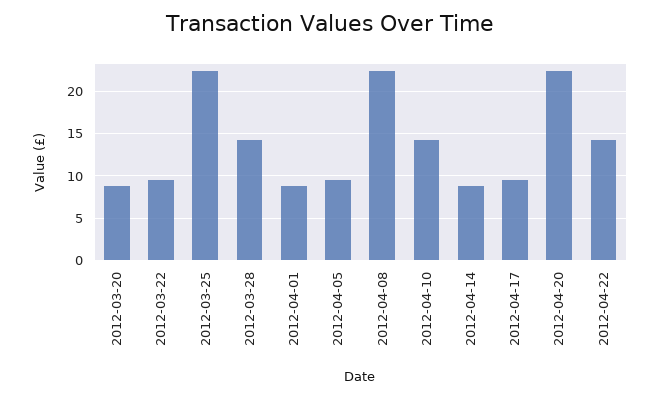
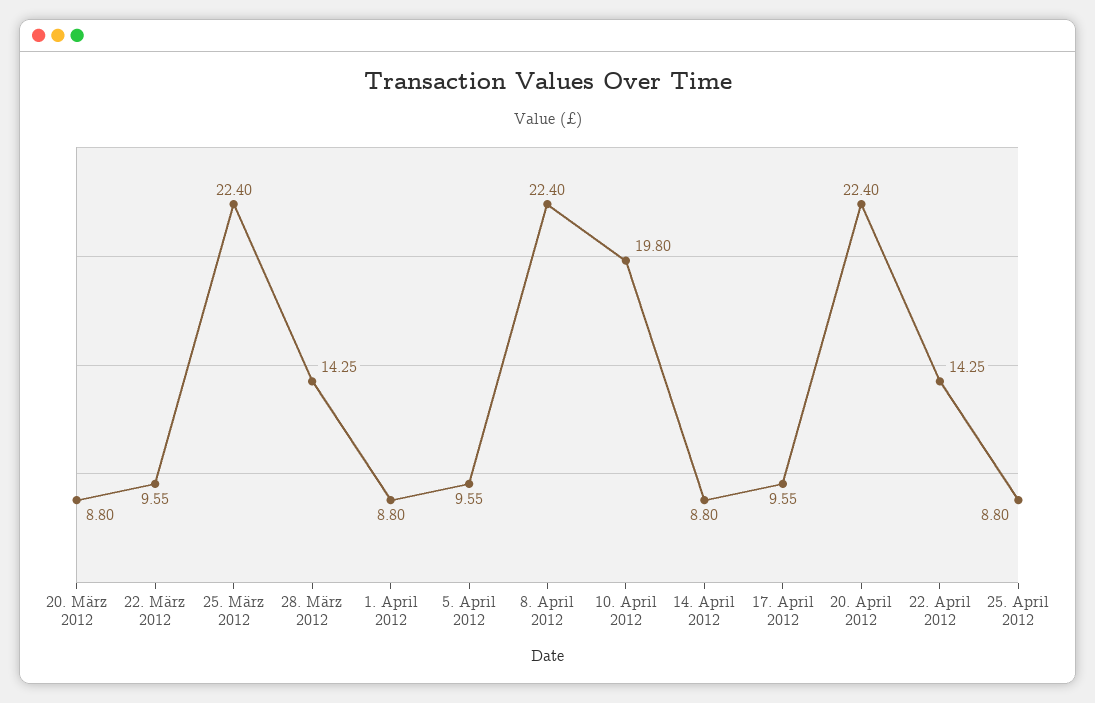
2012-04-10: 14 -> 19.8
25. April 2012: none -> 8.8

